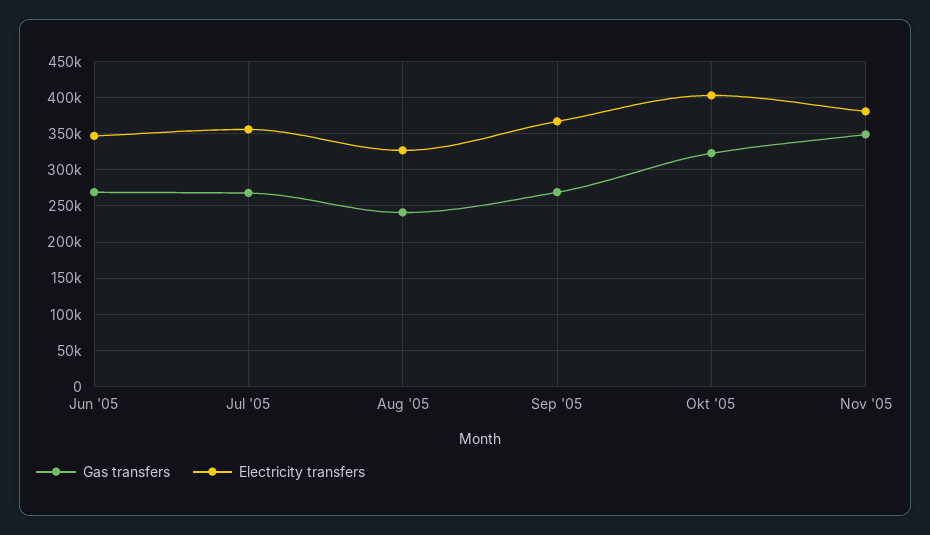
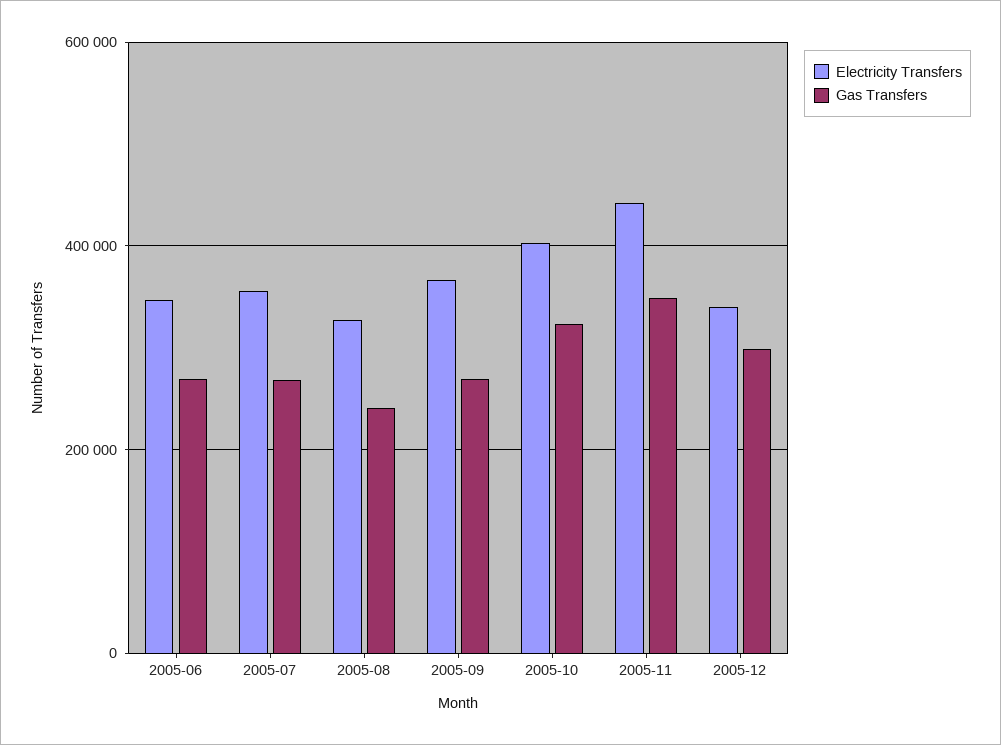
Electricity transfers, Nov '05: 380000 -> 440000
Electricity transfers, 2005-12: none -> 340000
Gas transfers, 2005-12: none -> 300000

